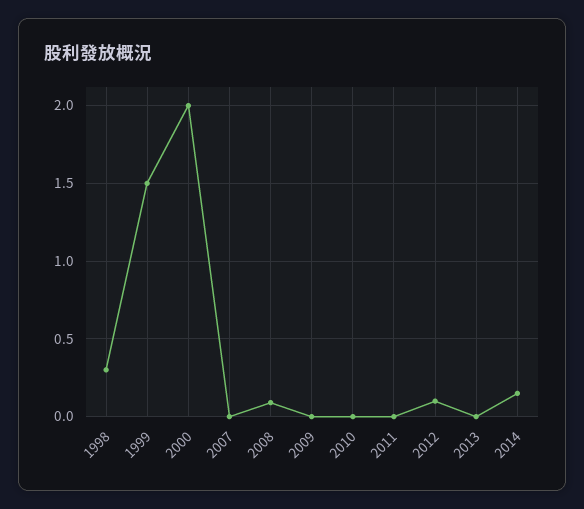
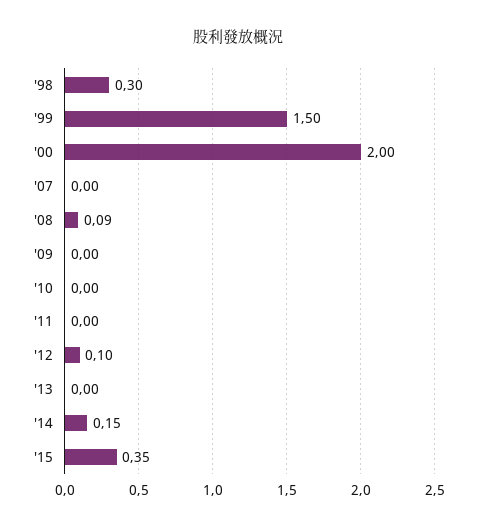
'15: none -> 0.35

